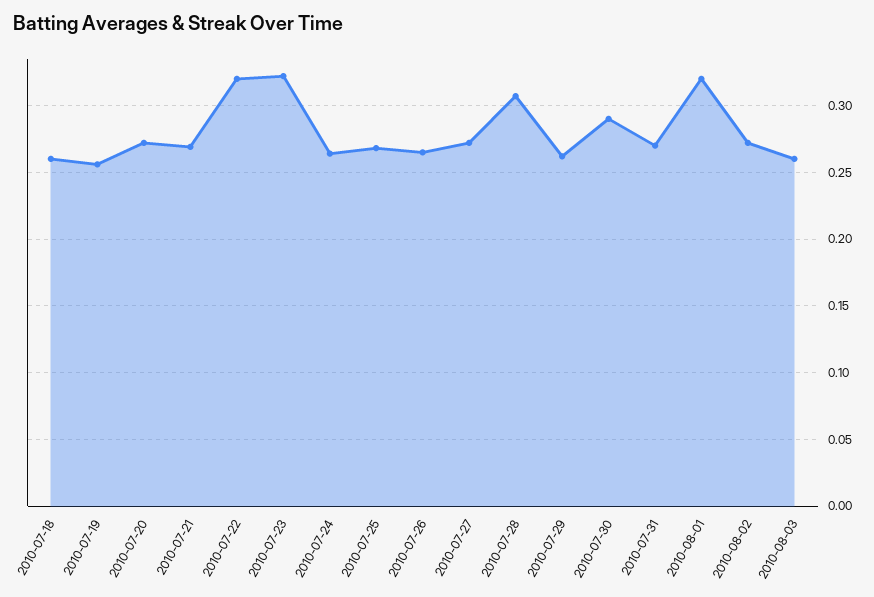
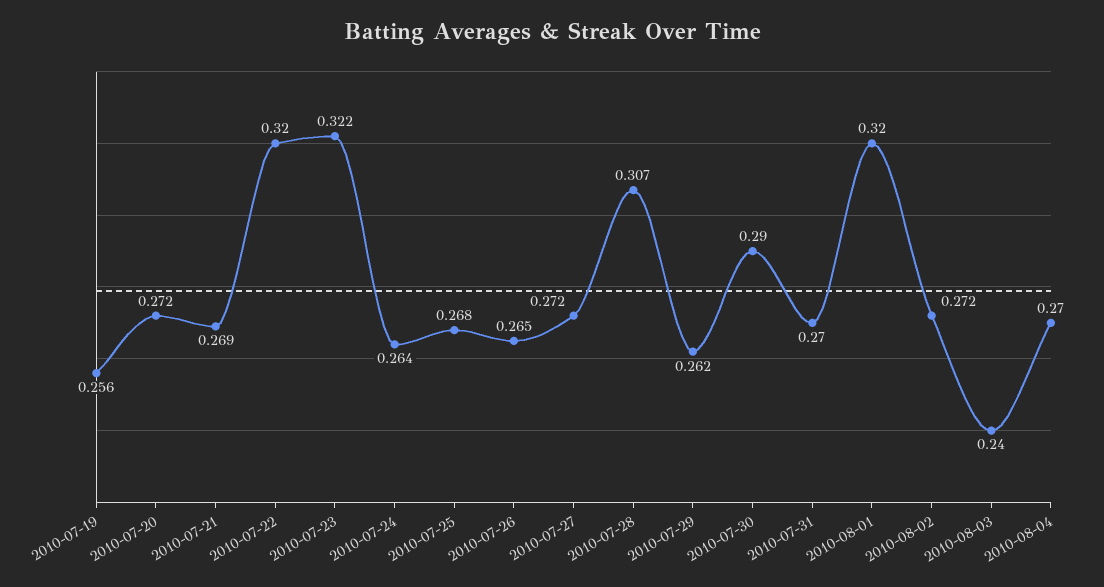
2010-07-18: 0.26 -> none
2010-08-03: 0.26 -> 0.24
2010-08-04: none -> 0.27

